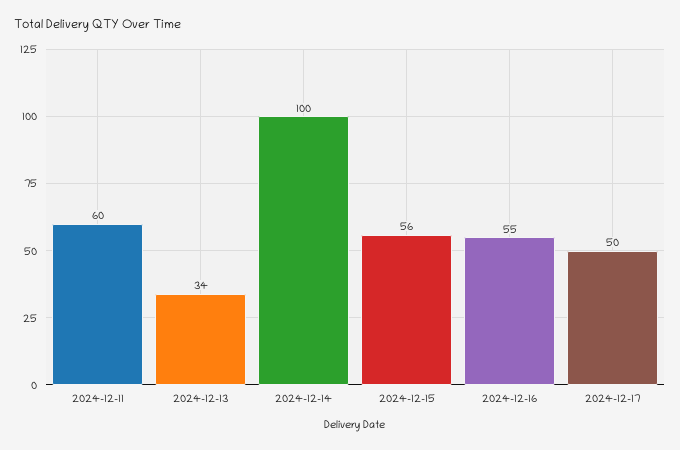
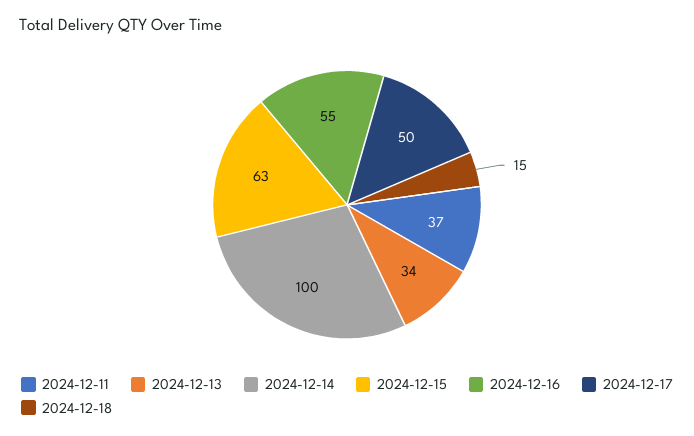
2024-12-11: 60 -> 37
2024-12-15: 56 -> 63
2024-12-18: none -> 15

